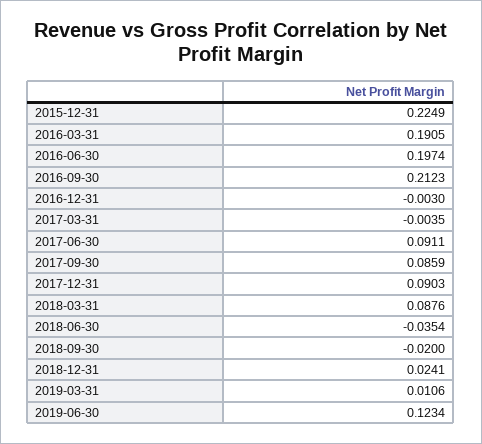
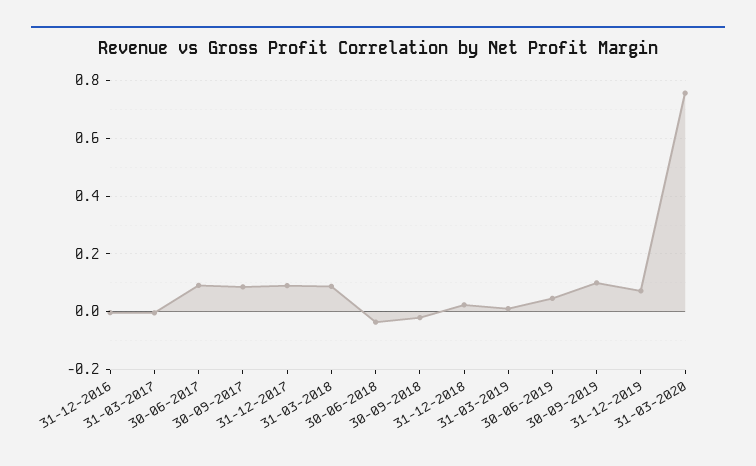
2015-12-31: 0.2249 -> none
2016-03-31: 0.1905 -> none
2016-06-30: 0.1974 -> none
2016-09-30: 0.2123 -> none
2019-06-30: 0.1234 -> 0.05
30-09-2019: none -> 0.1
31-12-2019: none -> 0.075
31-03-2020: none -> 0.75

